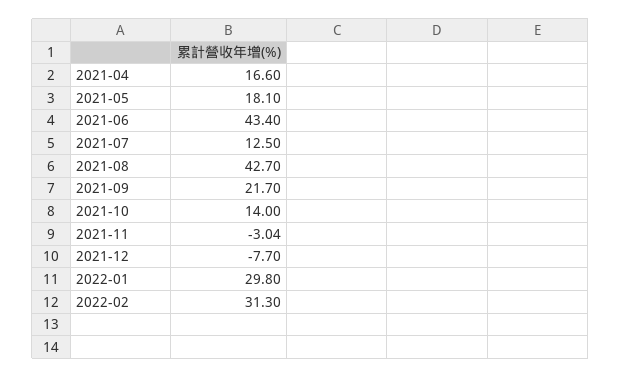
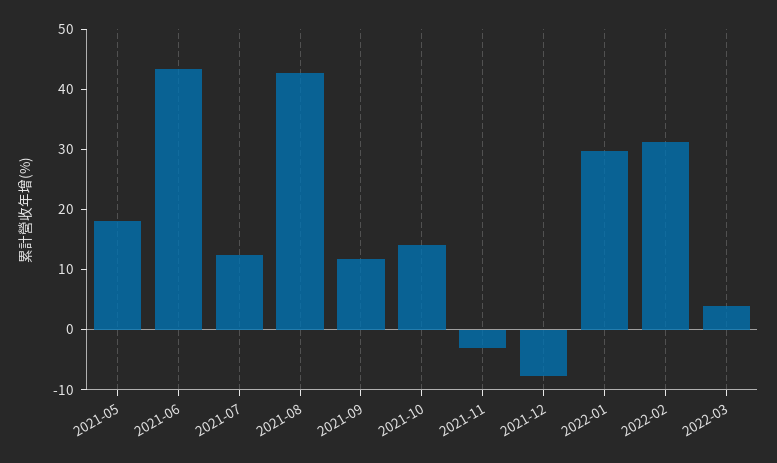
2021-04: 16.6 -> none
2021-09: 21.7 -> 12
2022-03: none -> 4

